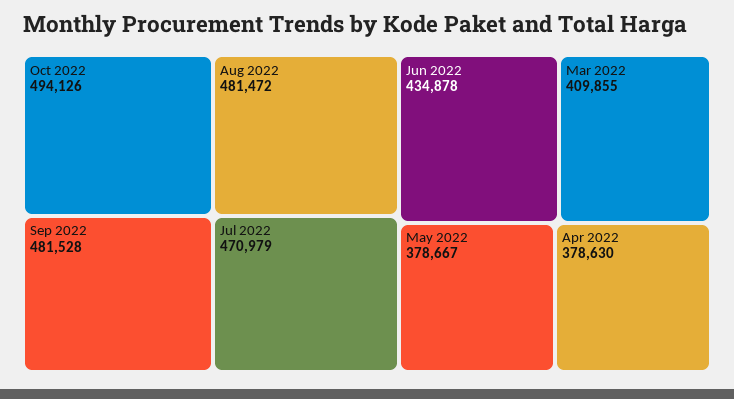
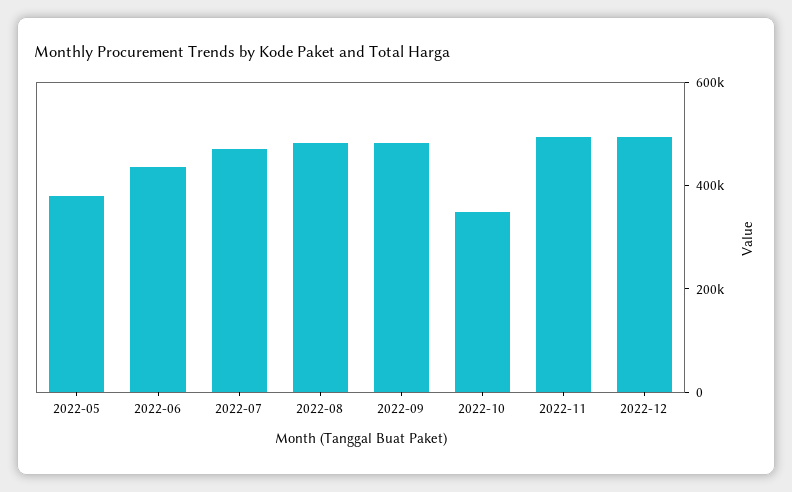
Oct 2022: 494126 -> 350000
Mar 2022: 409855 -> none
Apr 2022: 378630 -> none
2022-11: none -> 500000
2022-12: none -> 500000

